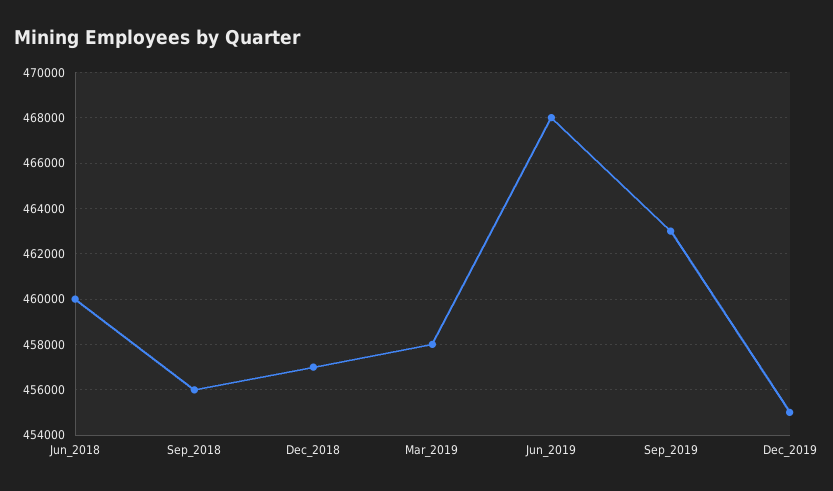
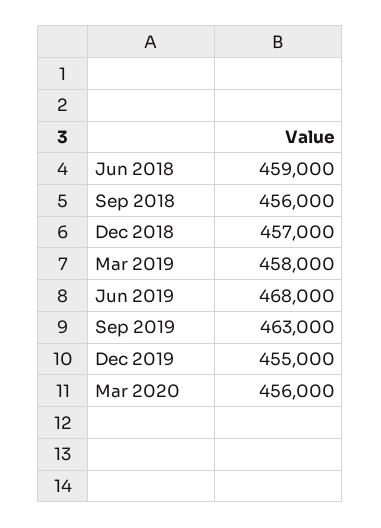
Jun_2018: 460000 -> 459000
Mar 2020: none -> 456000

